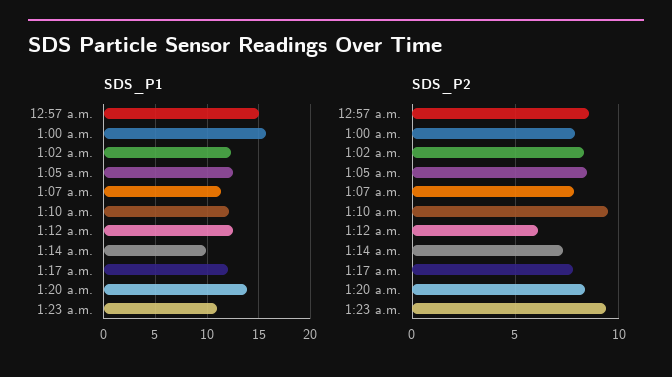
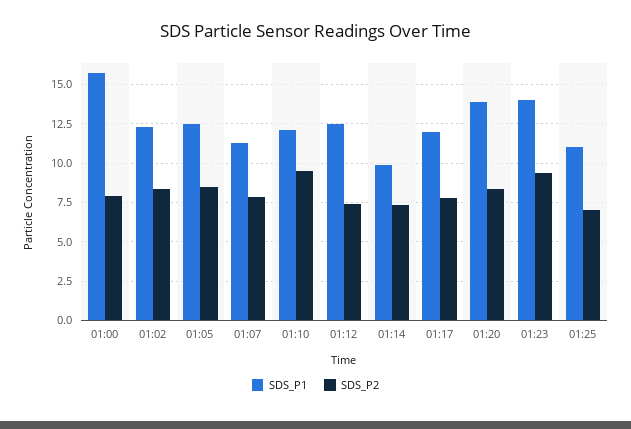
SDS_P1, 12:57 a.m.: 15 -> none
SDS_P1, 1:23 a.m.: 11 -> 14
SDS_P2, 12:57 a.m.: 8.5 -> none
SDS_P2, 1:12 a.m.: 6 -> 7.5
SDS_P1, 01:25: none -> 11
SDS_P2, 01:25: none -> 7

